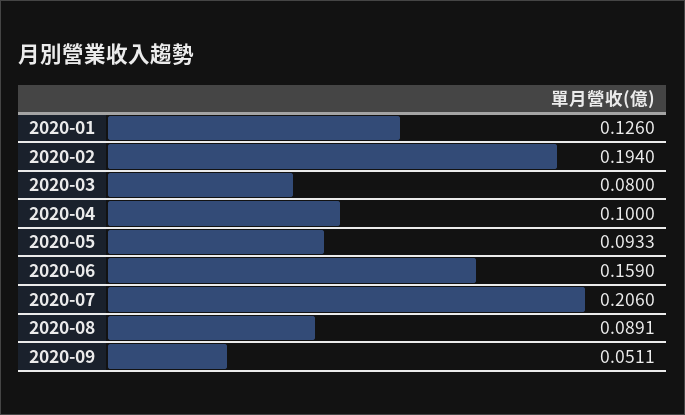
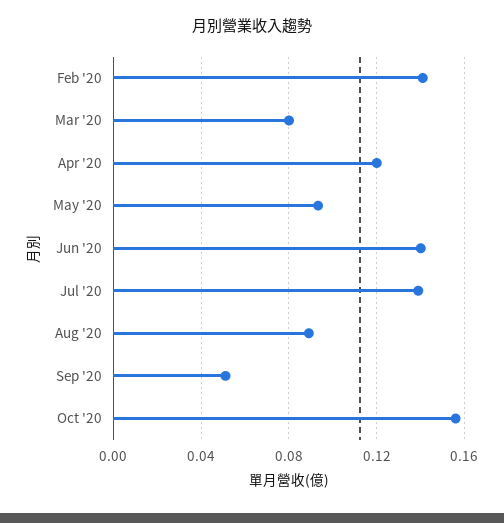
2020-01: 0.126 -> none
2020-02: 0.194 -> 0.14
2020-04: 0.1 -> 0.12
2020-06: 0.159 -> 0.14
2020-07: 0.206 -> 0.14
Oct '20: none -> 0.155

